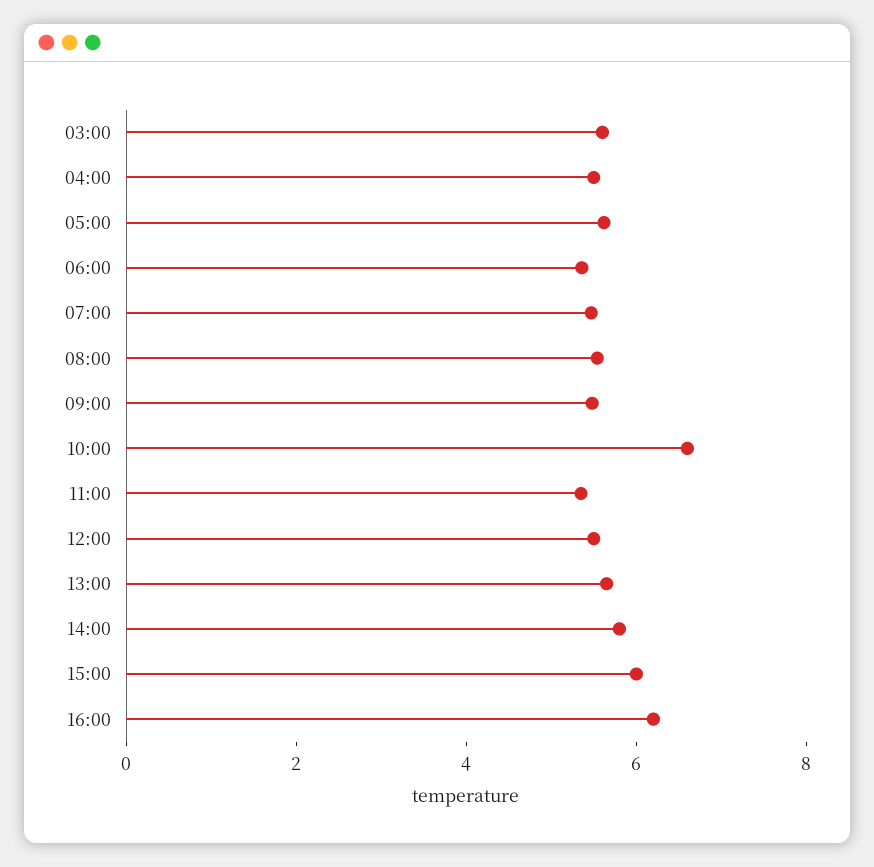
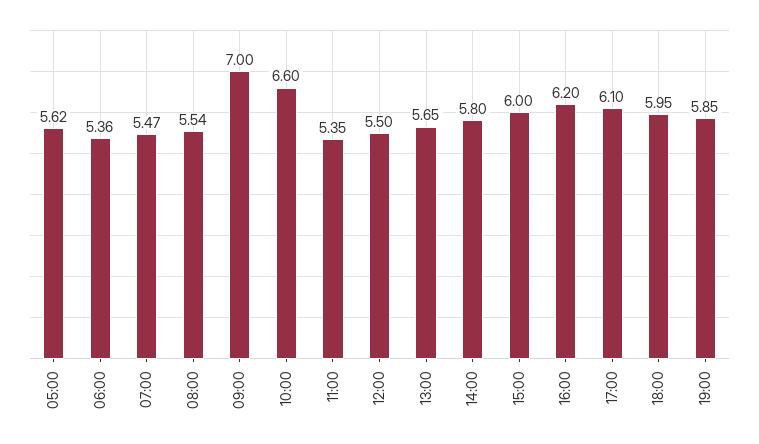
03:00: 5.5 -> none
04:00: 5.5 -> none
09:00: 5.5 -> 7
17:00: none -> 6.1
18:00: none -> 5.95
19:00: none -> 5.85

